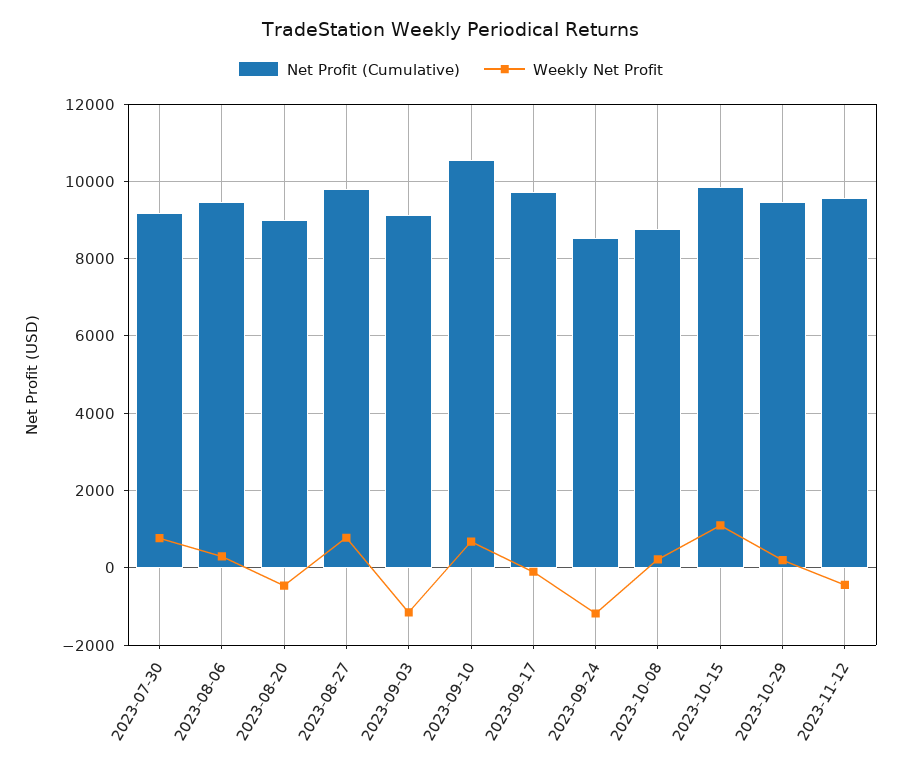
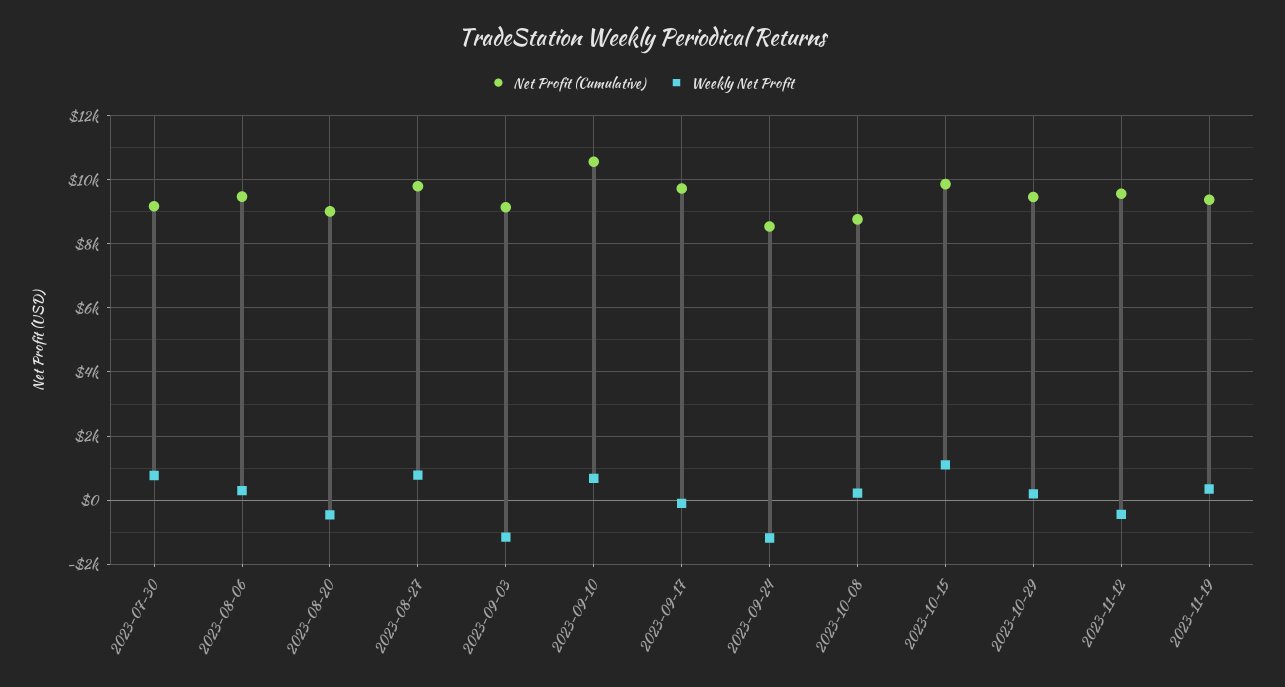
Net Profit (Cumulative), 2023-11-19: none -> 9400
Weekly Net Profit, 2023-11-19: none -> 400

